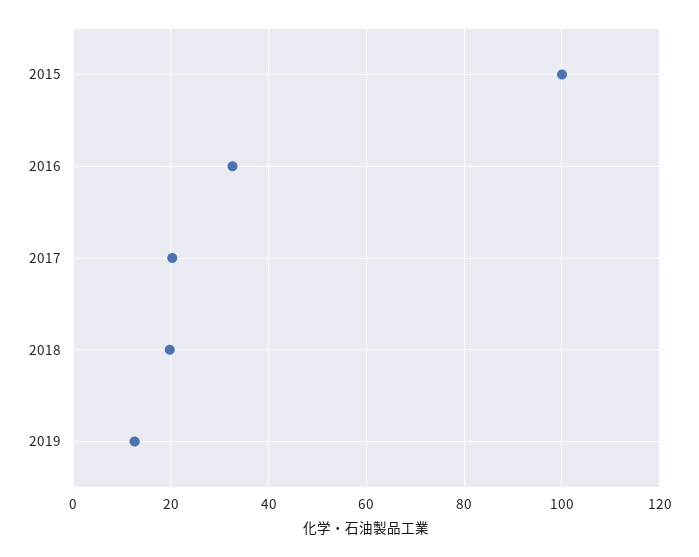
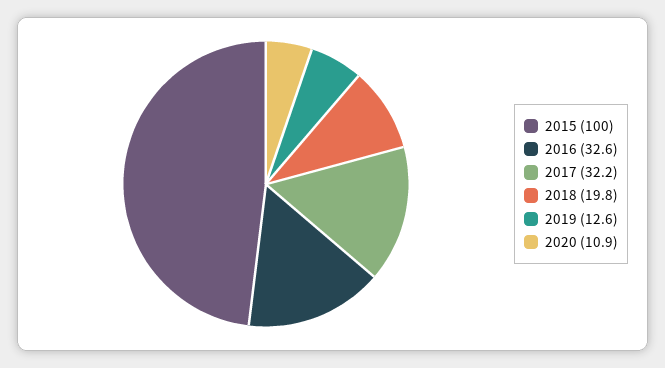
2017: 20 -> 32.2
2020: none -> 10.9

